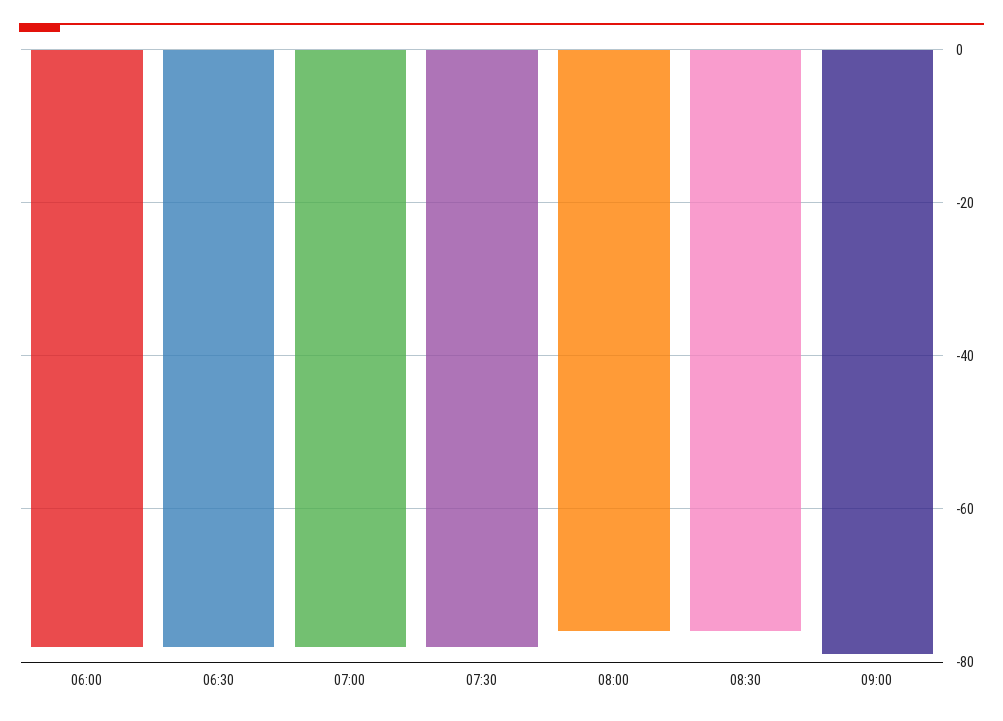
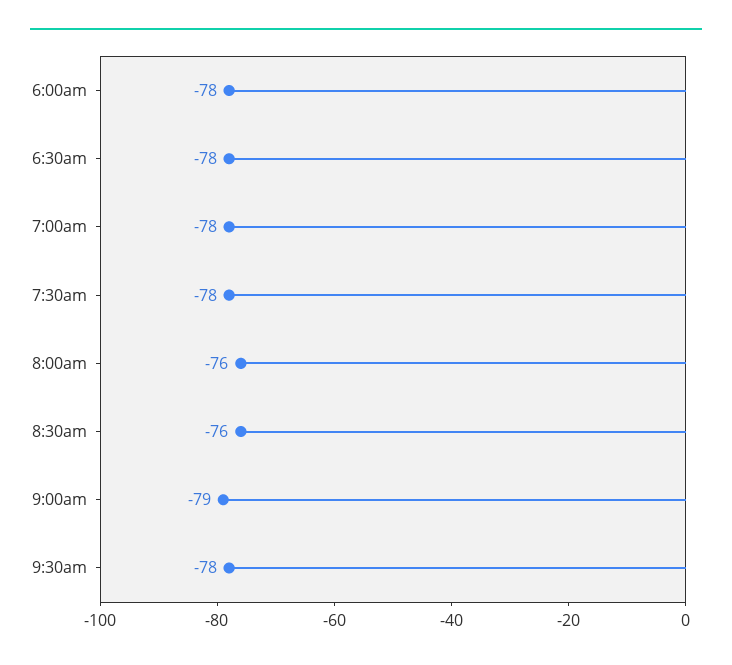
9:30am: none -> -78

